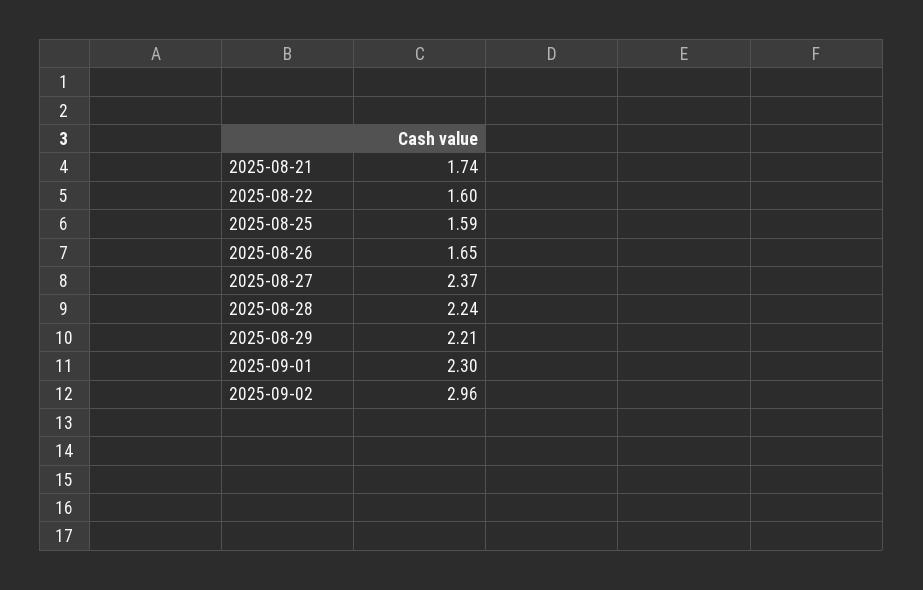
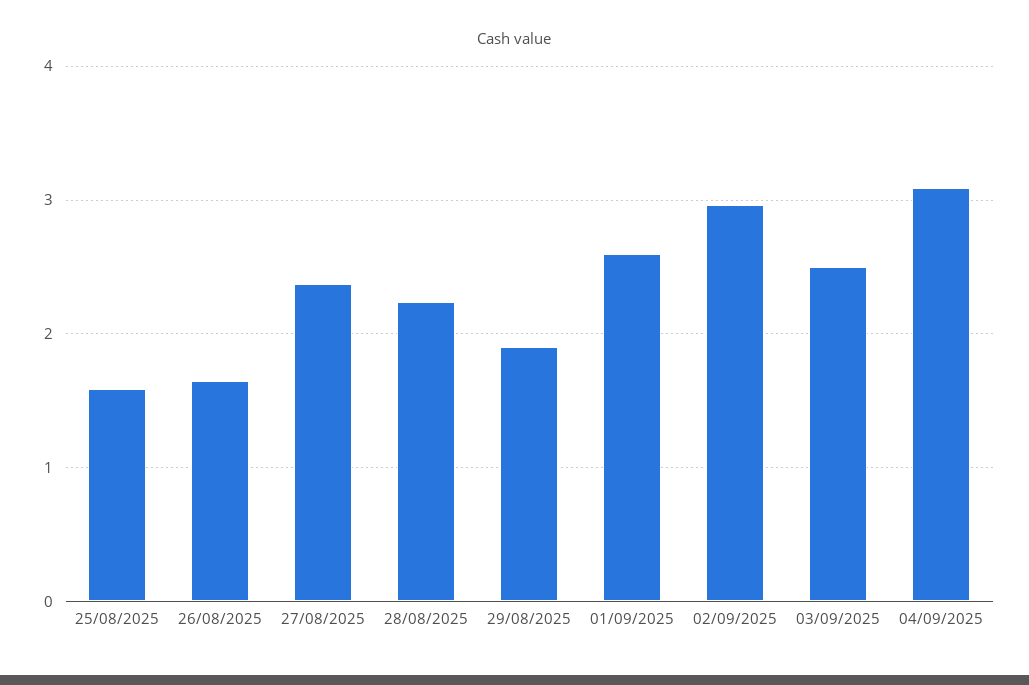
2025-08-21: 1.74 -> none
2025-08-22: 1.6 -> none
2025-08-29: 2.21 -> 1.9
2025-09-01: 2.3 -> 2.6
03/09/2025: none -> 2.5
04/09/2025: none -> 3.1

